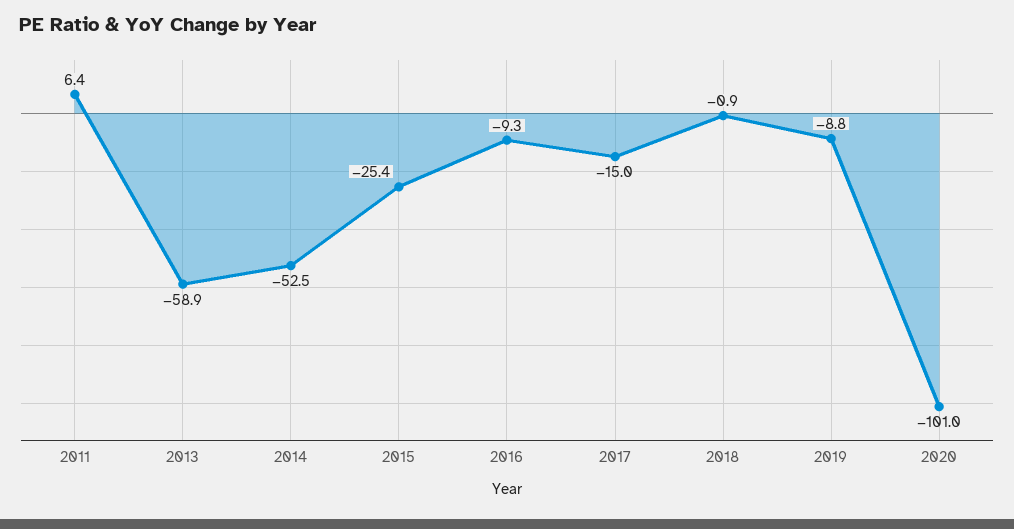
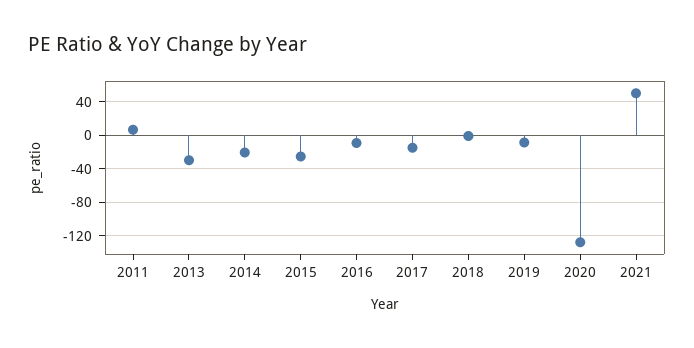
2013: -58.9 -> -30
2014: -52.5 -> -20
2020: -101 -> -130
2021: none -> 50

